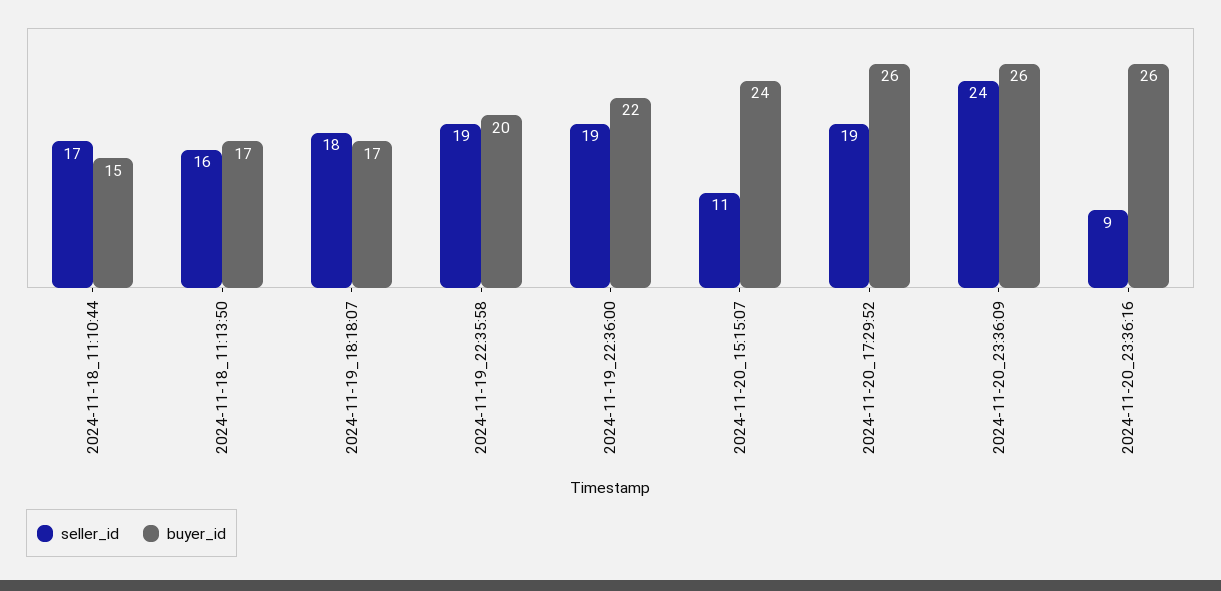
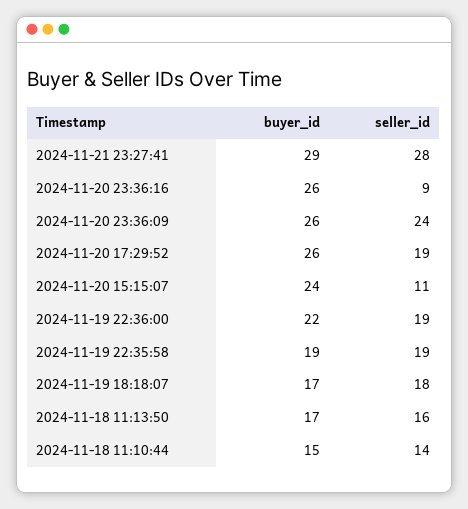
seller_id, 2024-11-18_11:10:44: 17 -> 14
buyer_id, 2024-11-19_22:35:58: 20 -> 19
buyer_id, 2024-11-21 23:27:41: none -> 29
seller_id, 2024-11-21 23:27:41: none -> 28

